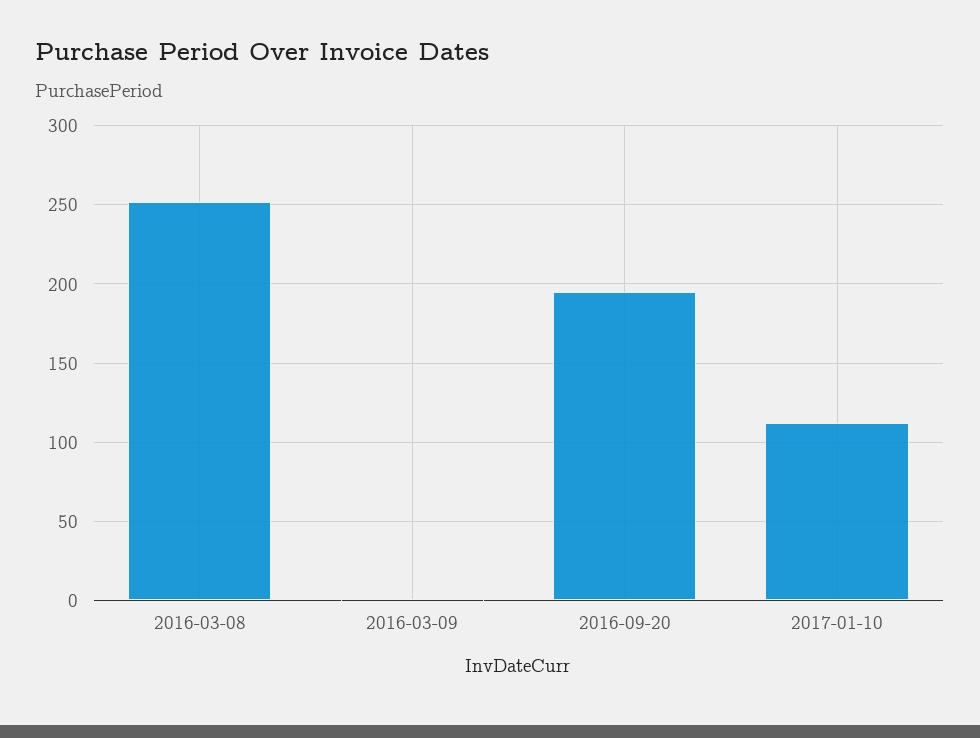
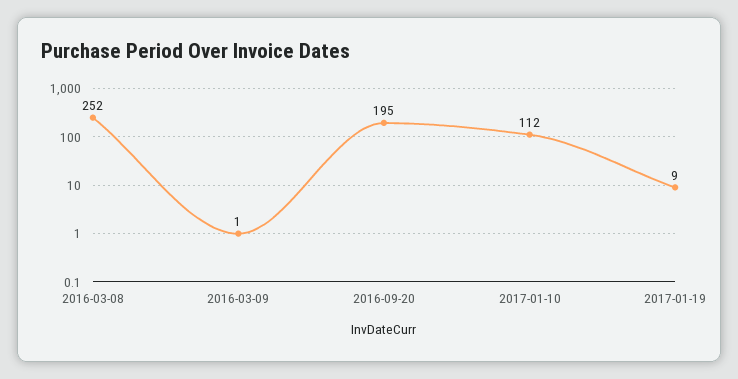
2017-01-19: none -> 9

